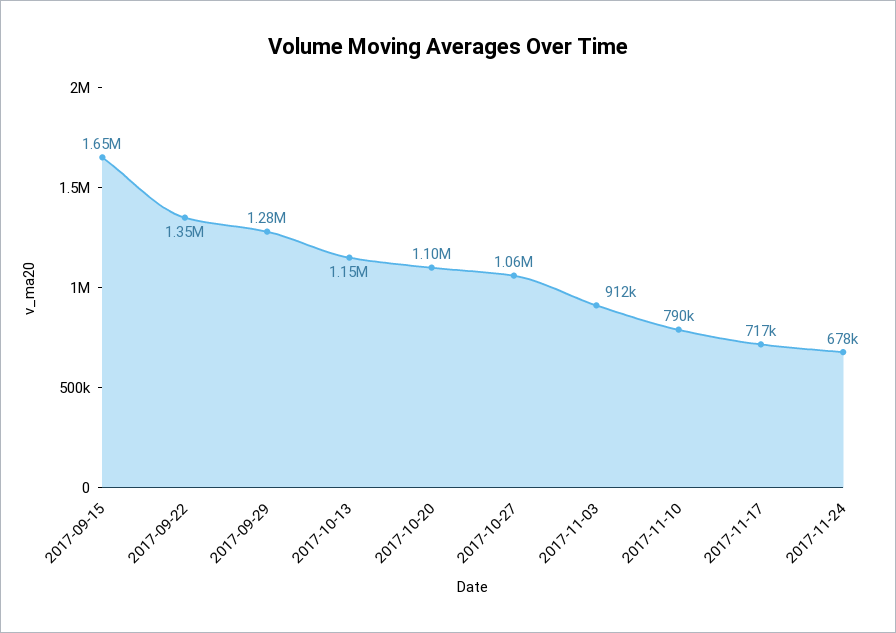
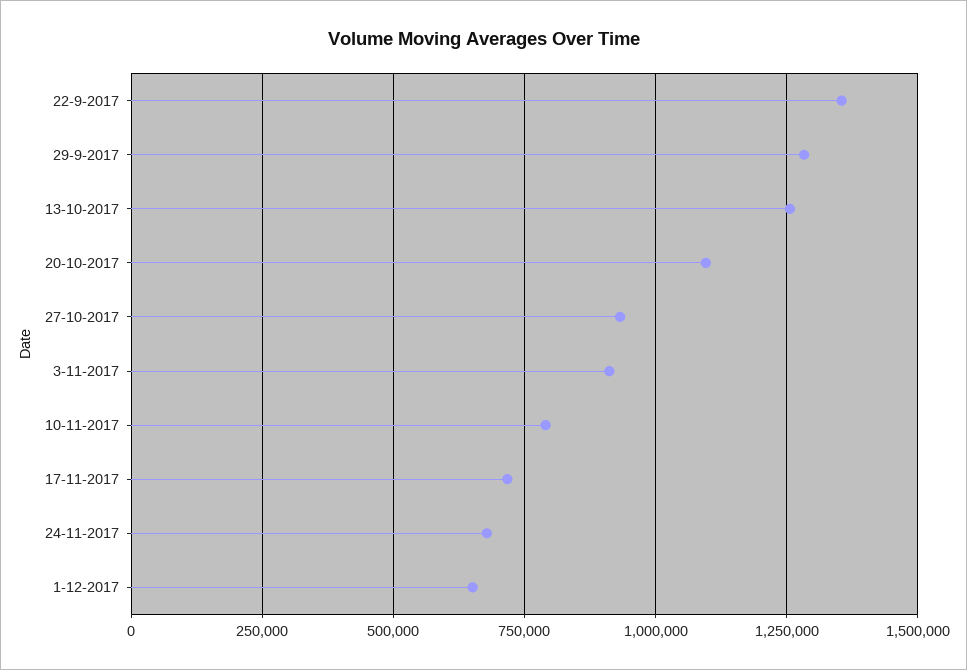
2017-09-15: 1650000 -> none
2017-10-13: 1150000 -> 1250000
2017-10-27: 1060000 -> 925000
1-12-2017: none -> 650000

